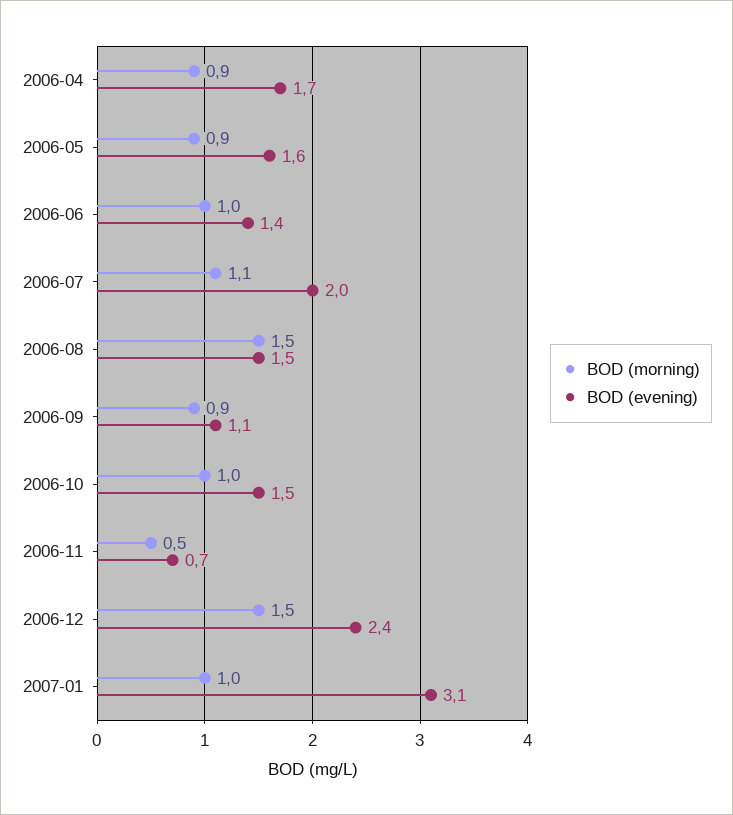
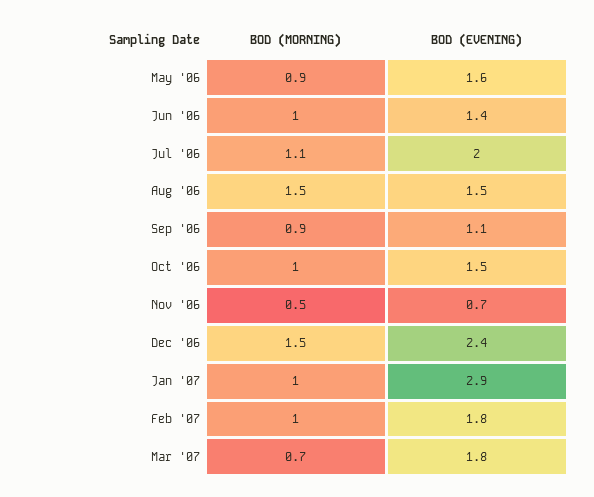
BOD (morning), 2006-04: 0.9 -> none
BOD (evening), 2006-04: 1.7 -> none
BOD (evening), 2007-01: 3.1 -> 2.9
BOD (morning), Feb '07: none -> 1
BOD (evening), Feb '07: none -> 1.8
BOD (morning), Mar '07: none -> 0.7
BOD (evening), Mar '07: none -> 1.8

